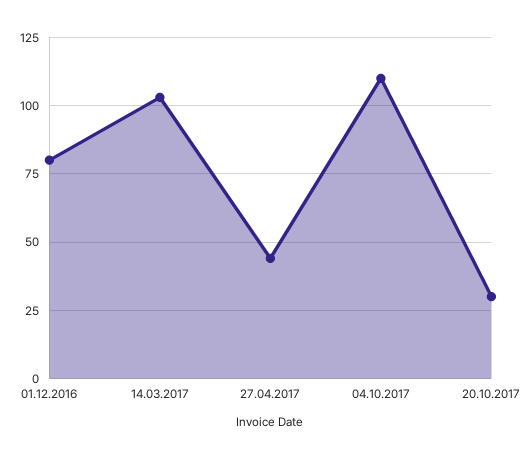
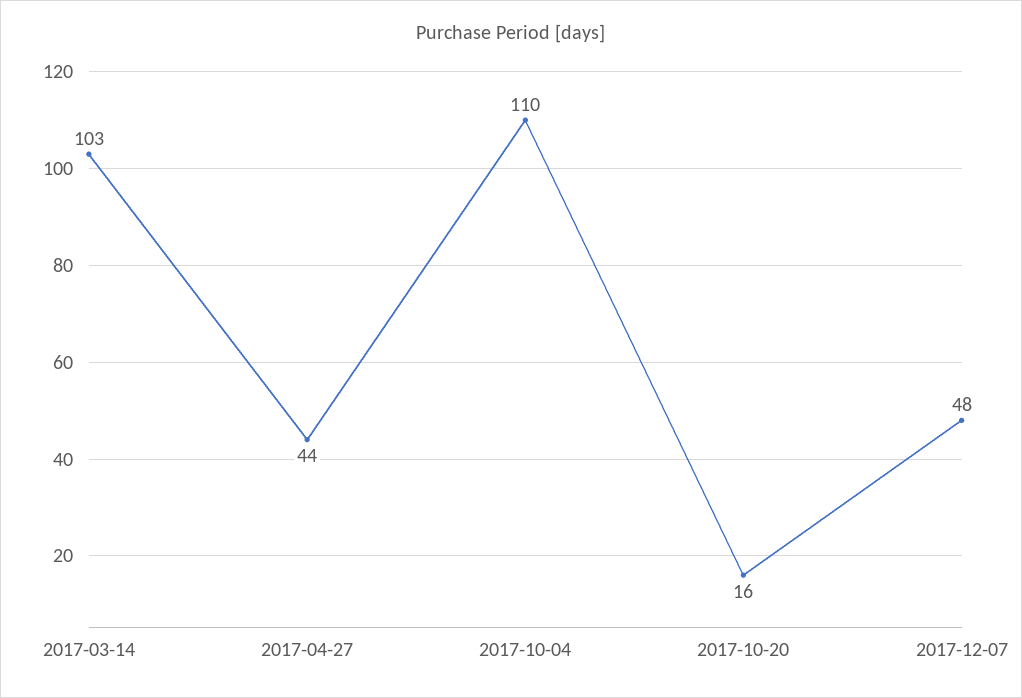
01.12.2016: 80 -> none
20.10.2017: 30 -> 16
2017-12-07: none -> 48

